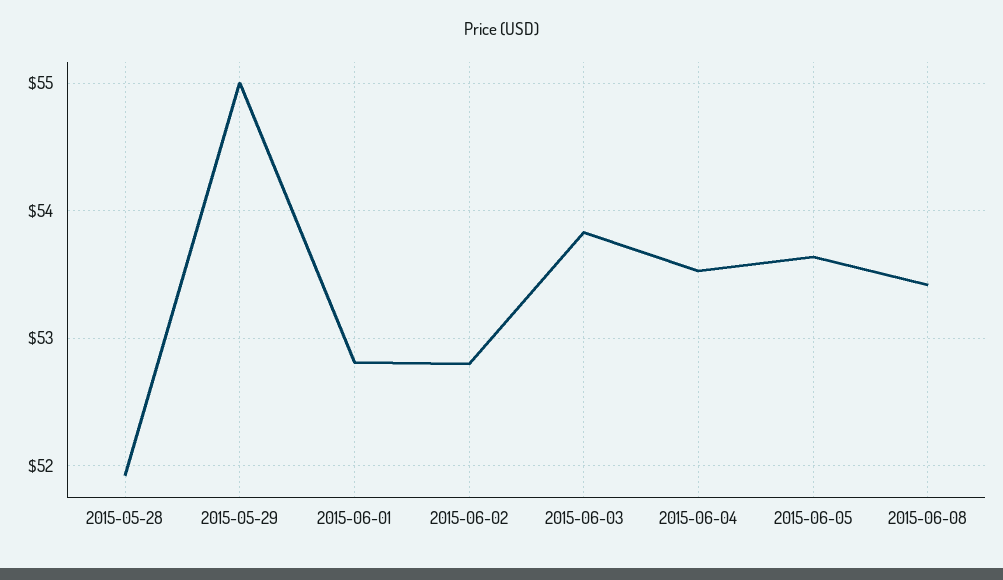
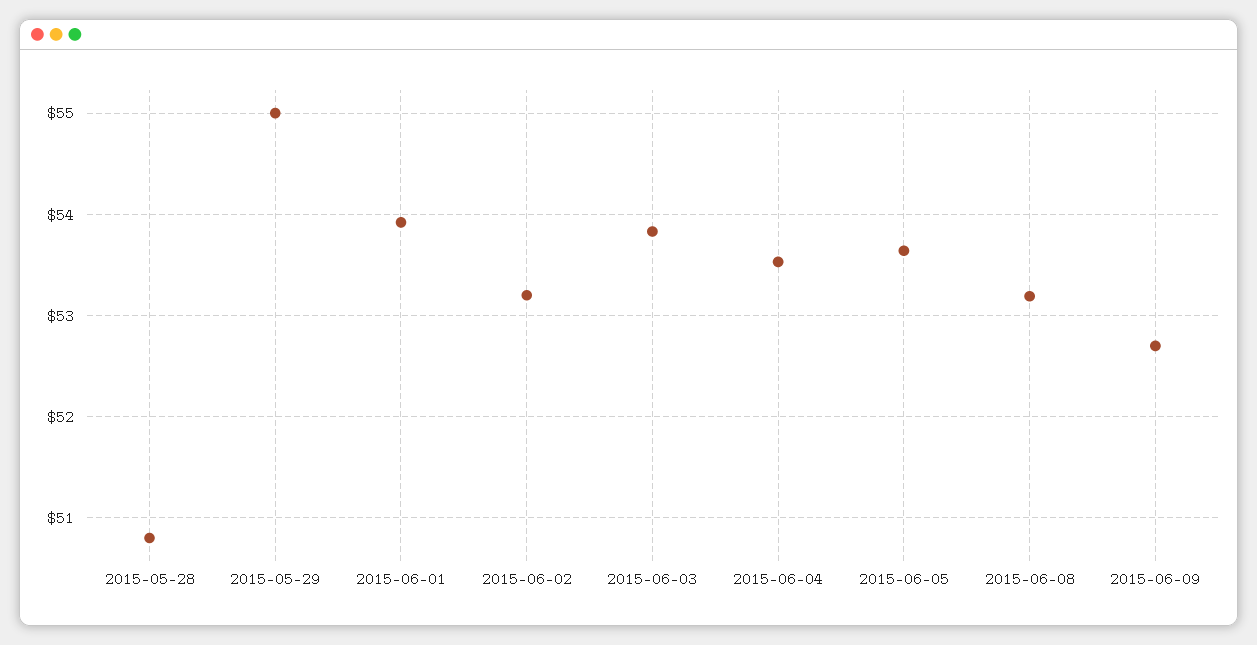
2015-05-28: 51.9 -> 50.8
2015-06-01: 52.8 -> 53.9
2015-06-02: 52.8 -> 53.2
2015-06-08: 53.4 -> 53.2
2015-06-09: none -> 52.7

